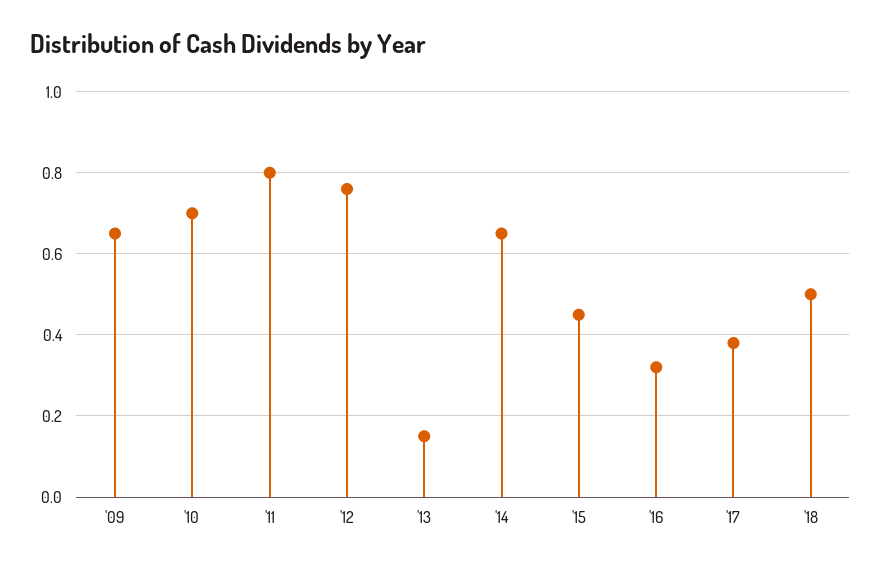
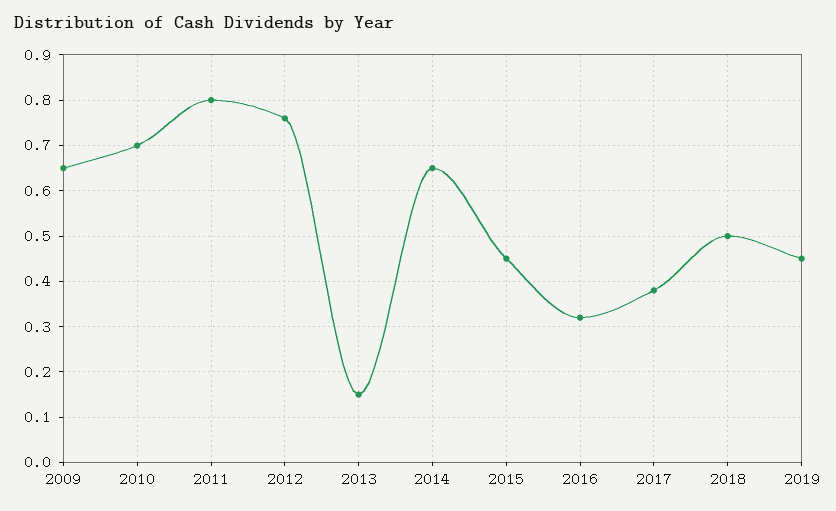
2019: none -> 0.45

